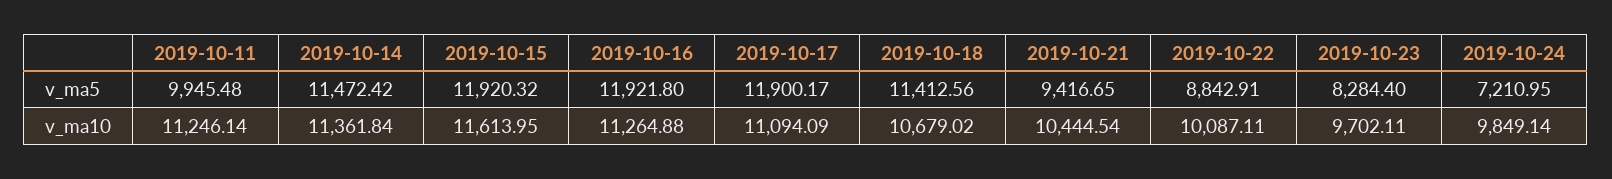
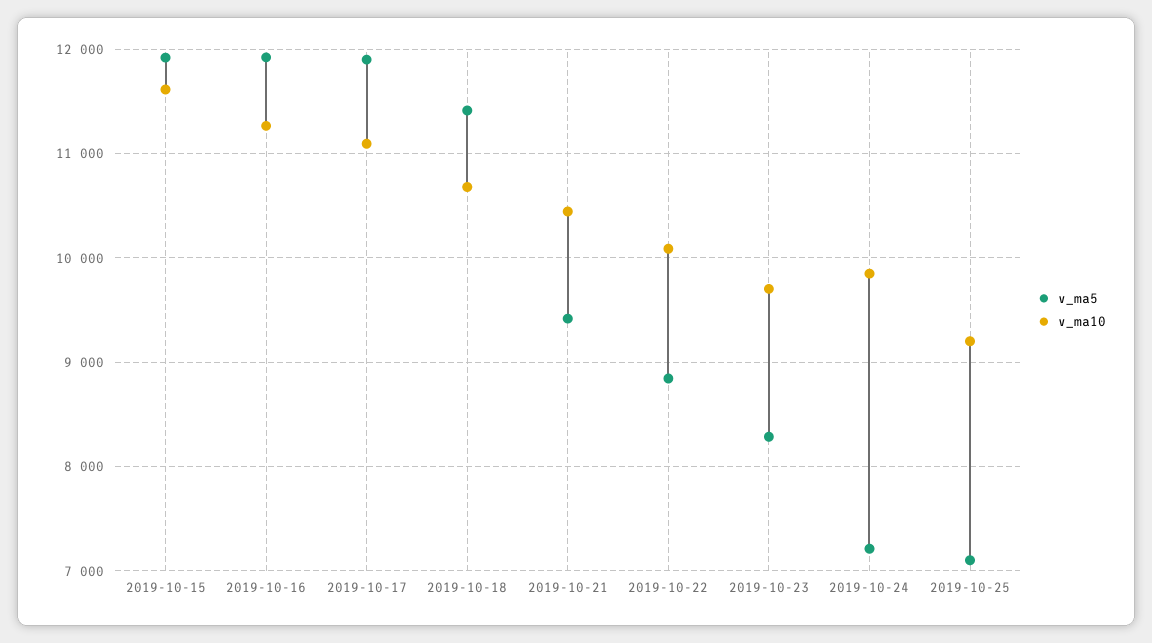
v_ma5, 2019-10-11: 9945.48 -> none
v_ma5, 2019-10-14: 11472.42 -> none
v_ma10, 2019-10-11: 11246.14 -> none
v_ma10, 2019-10-14: 11361.84 -> none
v_ma5, 2019-10-25: none -> 7100
v_ma10, 2019-10-25: none -> 9200

